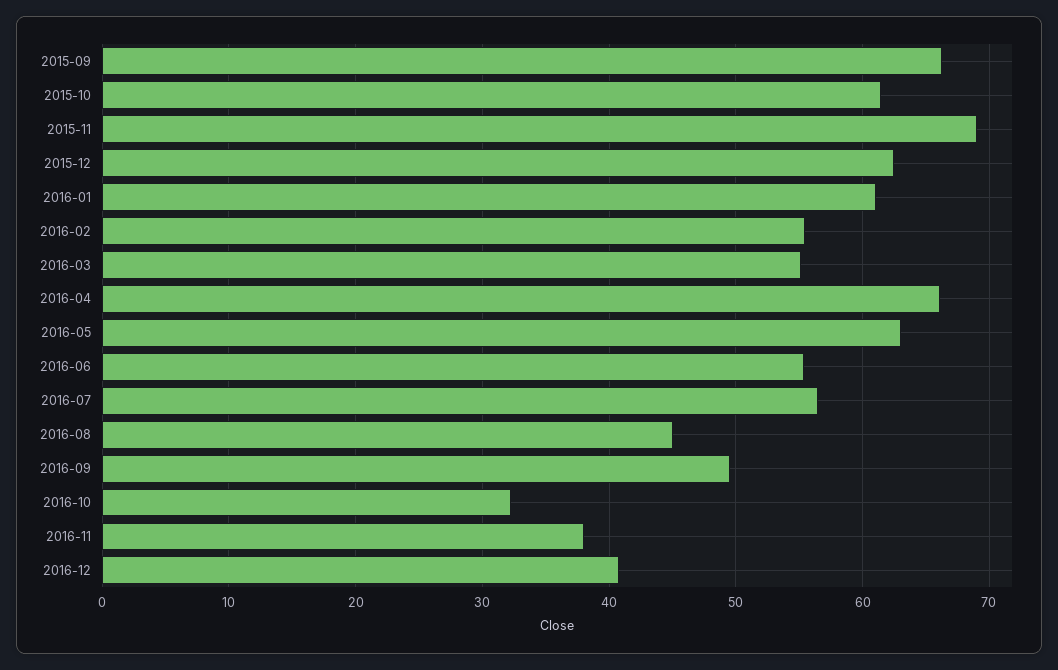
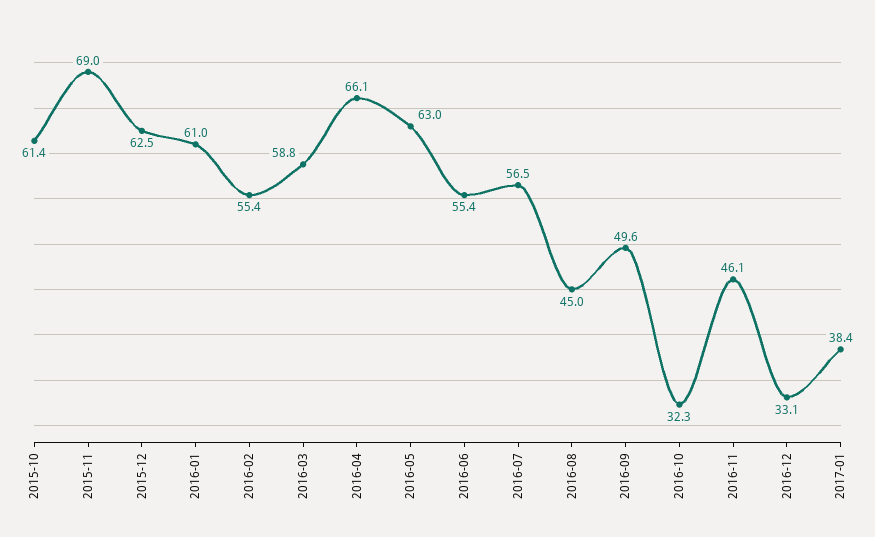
2015-09: 66 -> none
2016-03: 55 -> 58.8
2016-11: 38 -> 46.1
2016-12: 41 -> 33.1
2017-01: none -> 38.4

